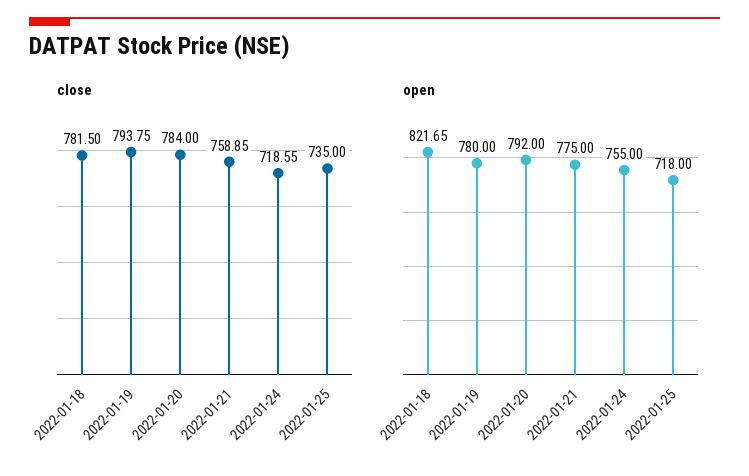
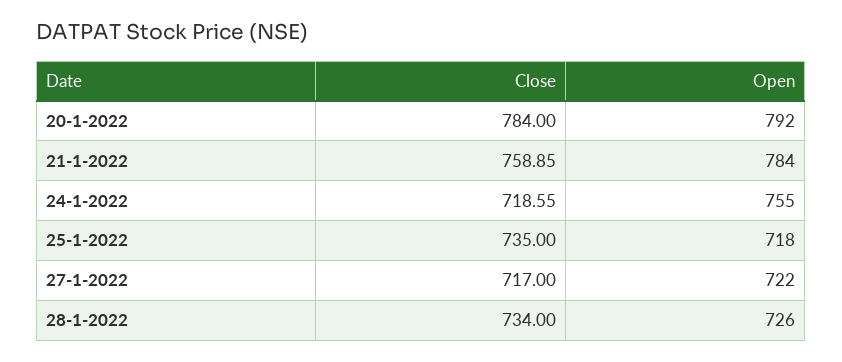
close, 2022-01-18: 781.5 -> none
close, 2022-01-19: 793.75 -> none
open, 2022-01-18: 821.65 -> none
open, 2022-01-19: 780 -> none
open, 2022-01-21: 775 -> 784
close, 27-1-2022: none -> 717
open, 27-1-2022: none -> 722
close, 28-1-2022: none -> 734
open, 28-1-2022: none -> 726

